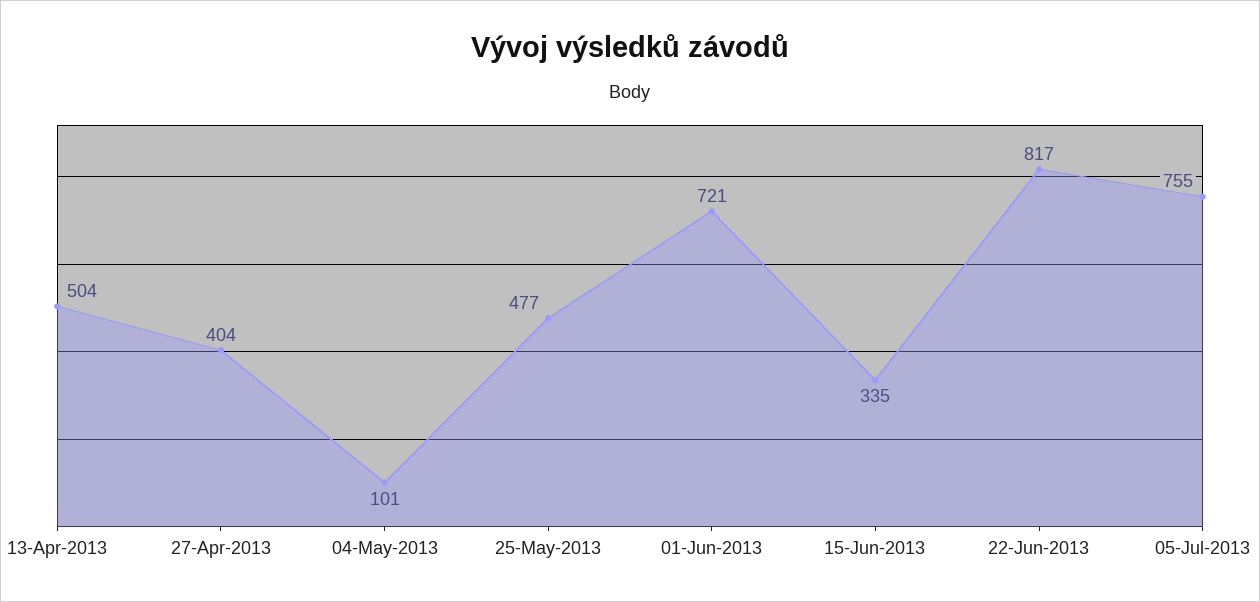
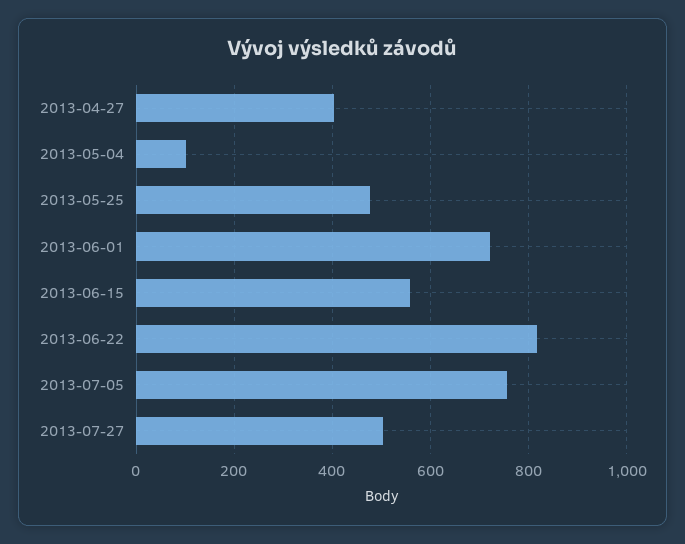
13-Apr-2013: 504 -> none
15-Jun-2013: 335 -> 560
2013-07-27: none -> 500

